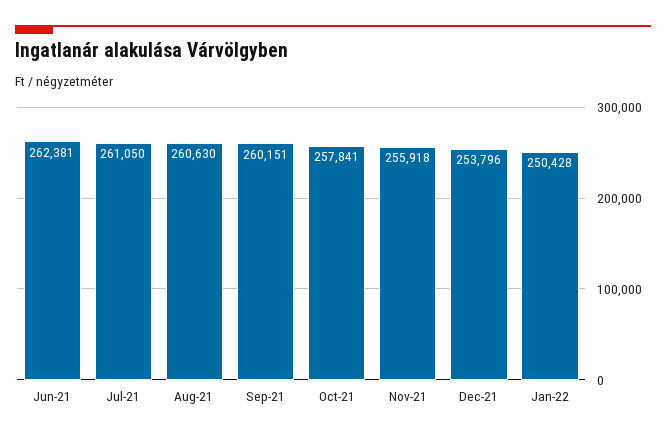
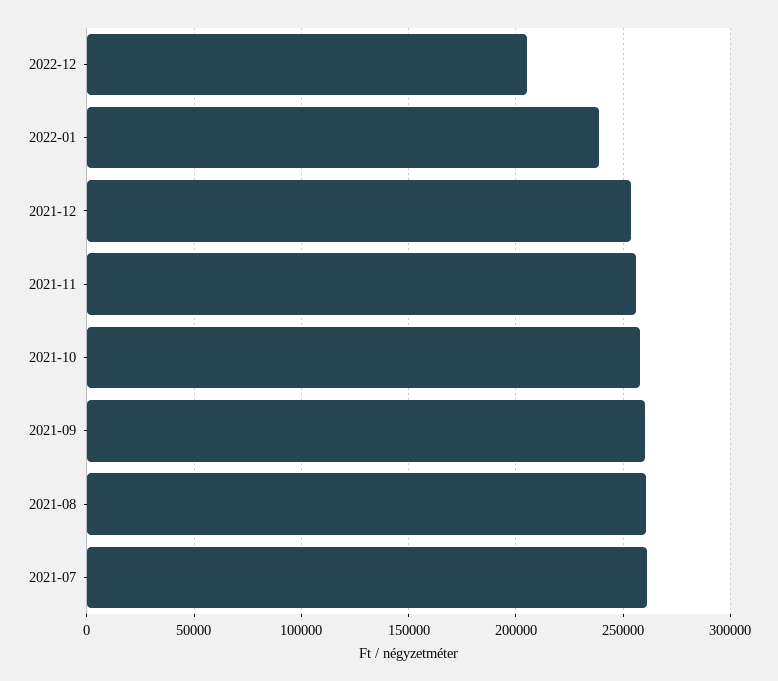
Jun-21: 262381 -> none
Jan-22: 250428 -> 240000
2022-12: none -> 205000

